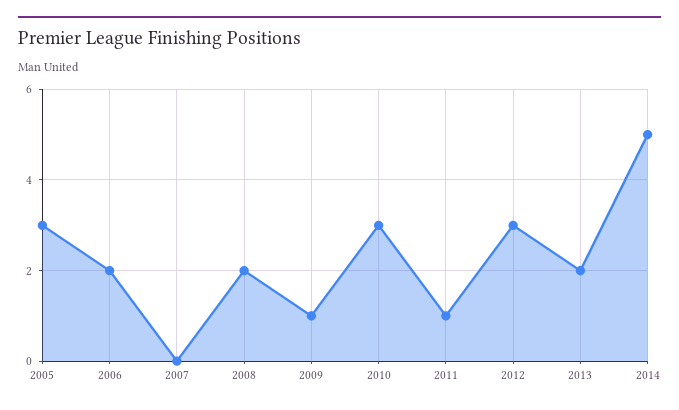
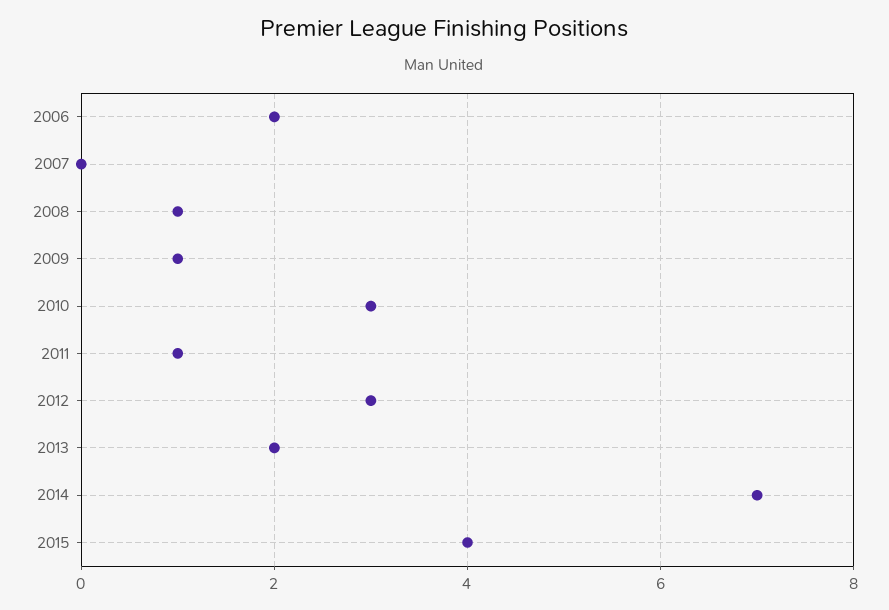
2005: 3 -> none
2008: 2 -> 1
2014: 5 -> 7
2015: none -> 4

